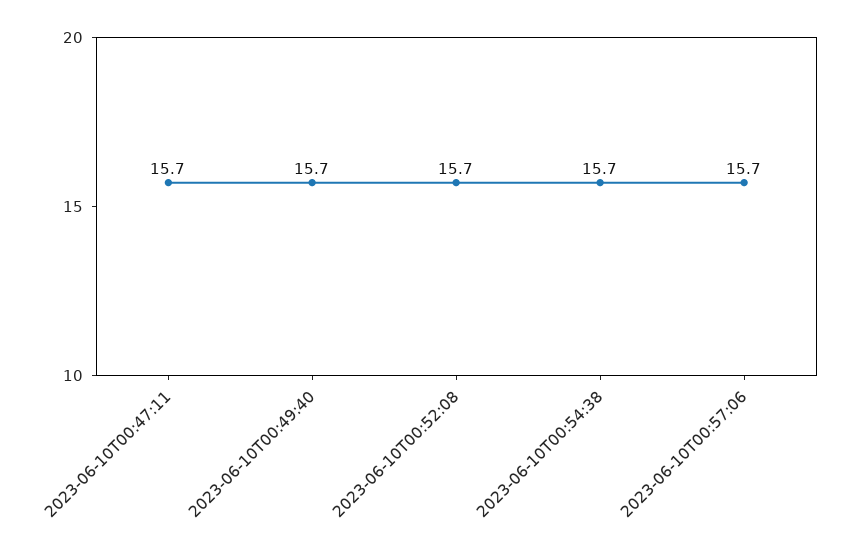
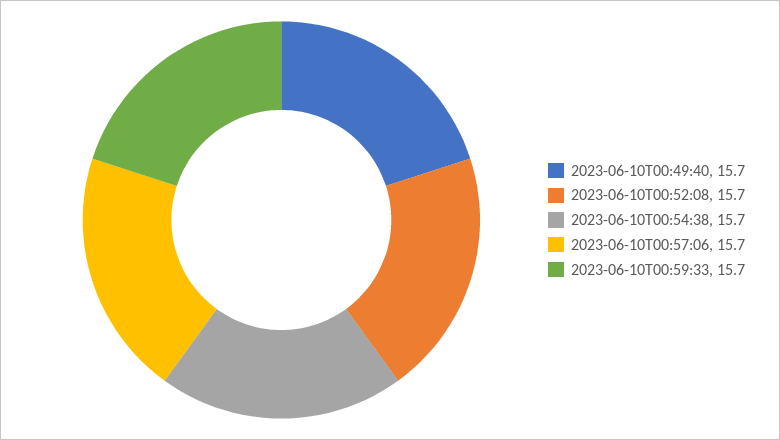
2023-06-10T00:47:11: 15.7 -> none
2023-06-10T00:59:33: none -> 15.7

